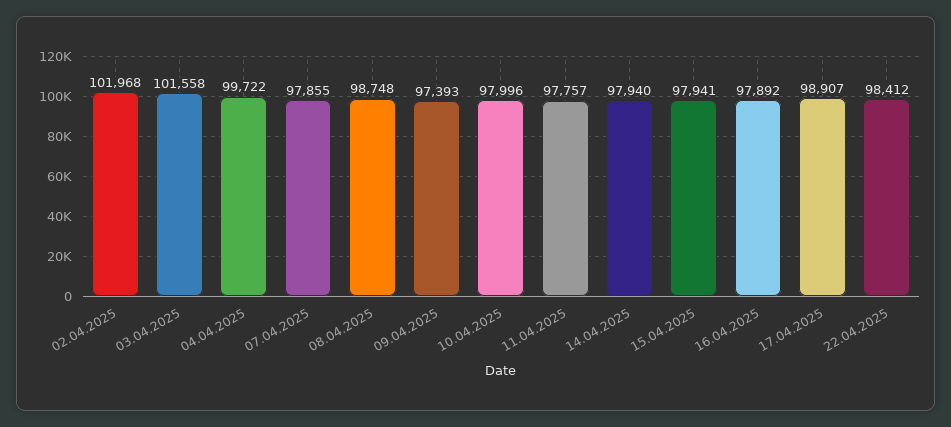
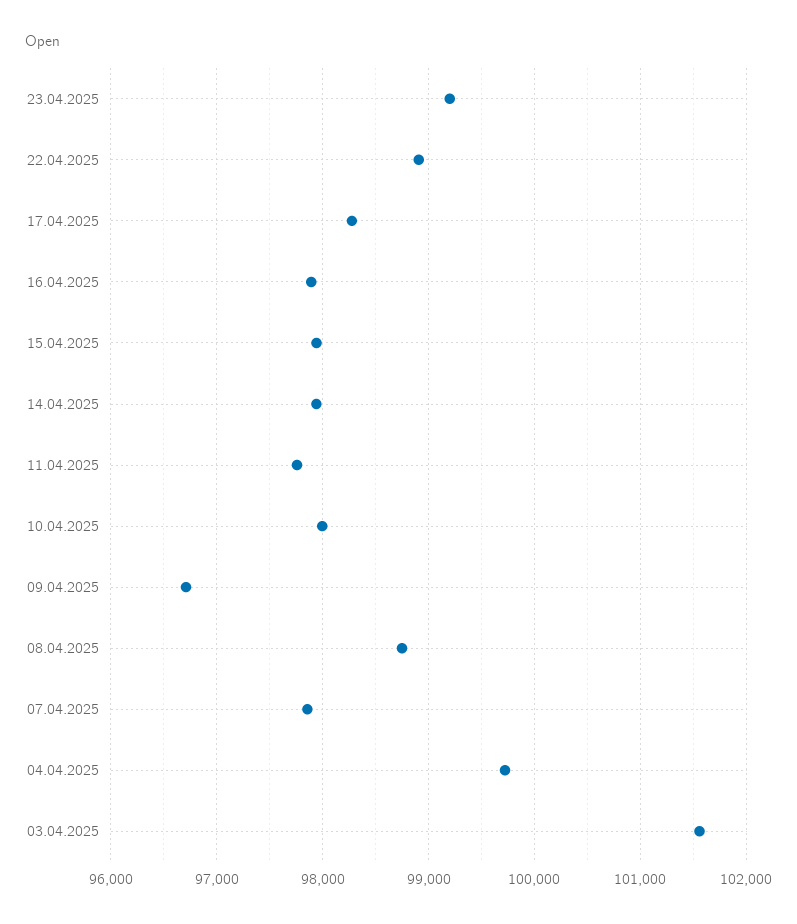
02.04.2025: 101968 -> none
09.04.2025: 97393 -> 96700
17.04.2025: 98907 -> 98300
22.04.2025: 98412 -> 98900
23.04.2025: none -> 99200

